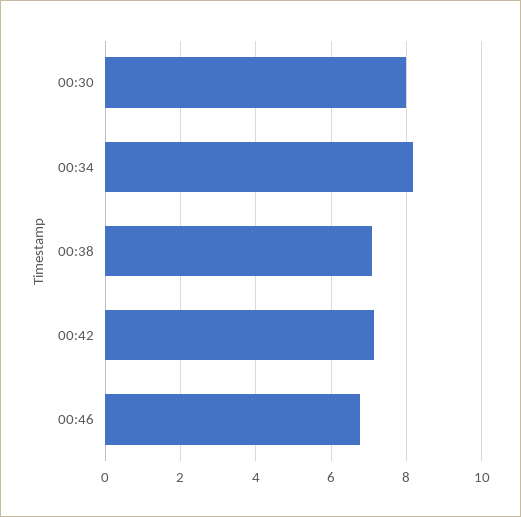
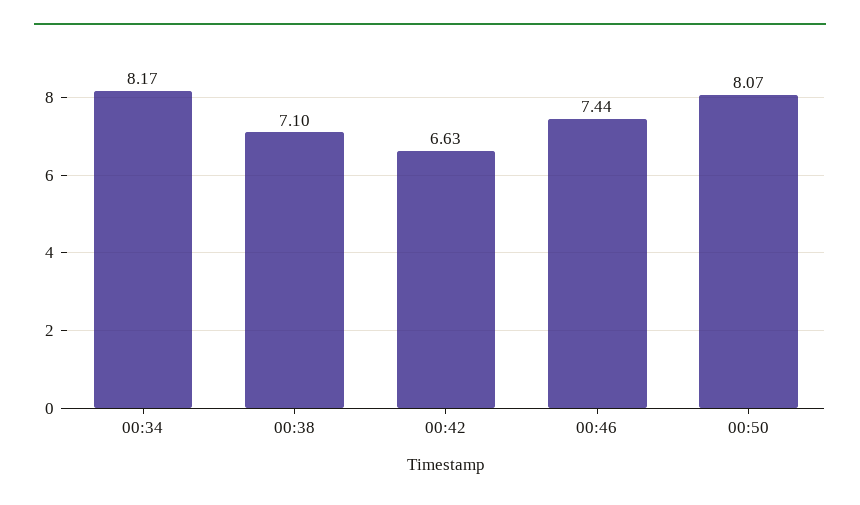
00:30: 8 -> none
00:42: 7.2 -> 6.63
00:46: 6.8 -> 7.44
00:50: none -> 8.07

